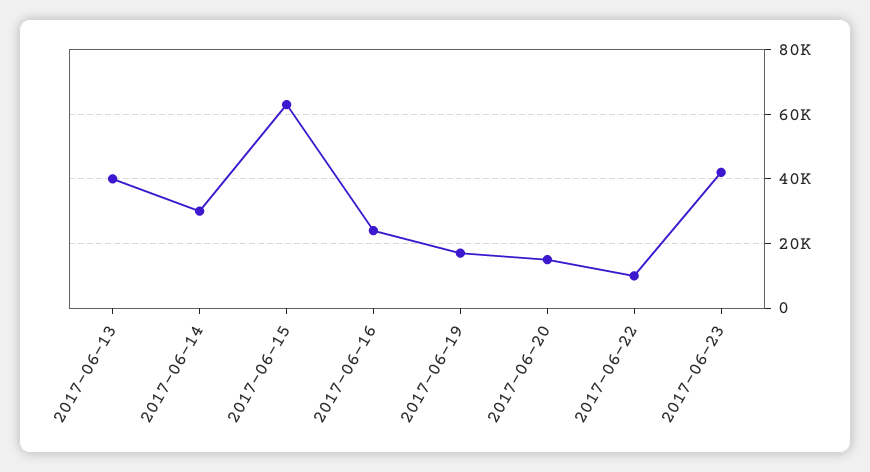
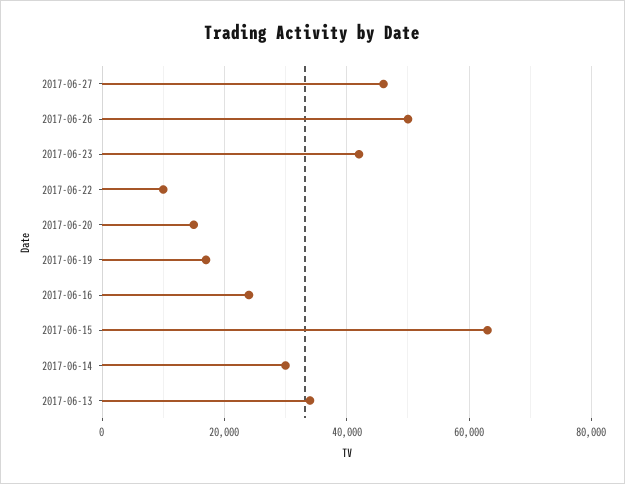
2017-06-13: 40000 -> 34000
2017-06-27: none -> 46000
2017-06-26: none -> 50000

